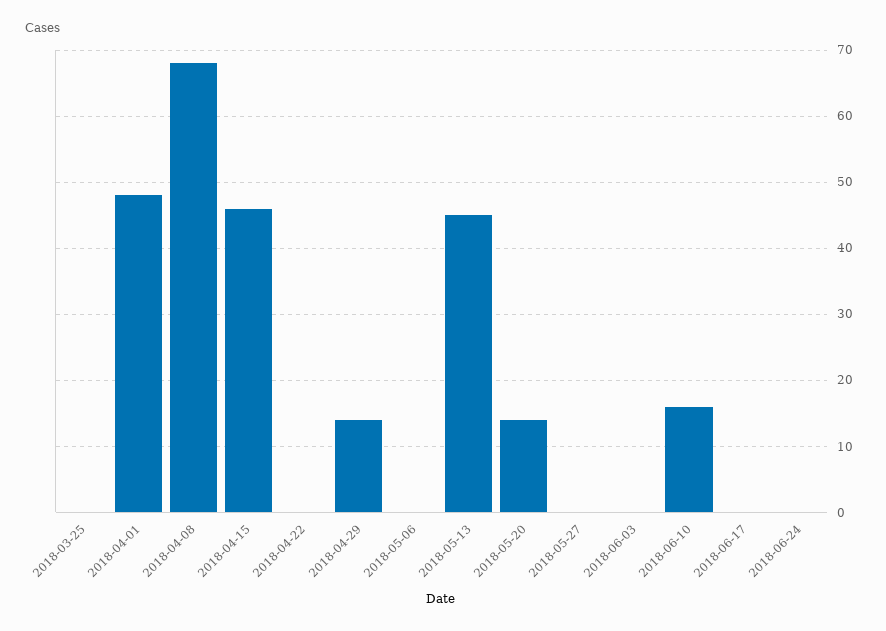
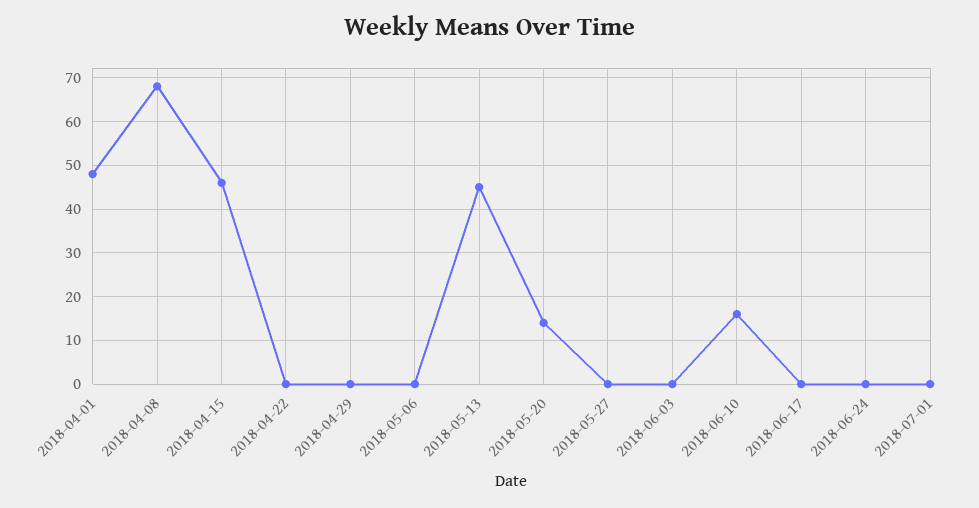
2018-03-25: 0 -> none
2018-04-29: 14 -> 0
2018-07-01: none -> 0

